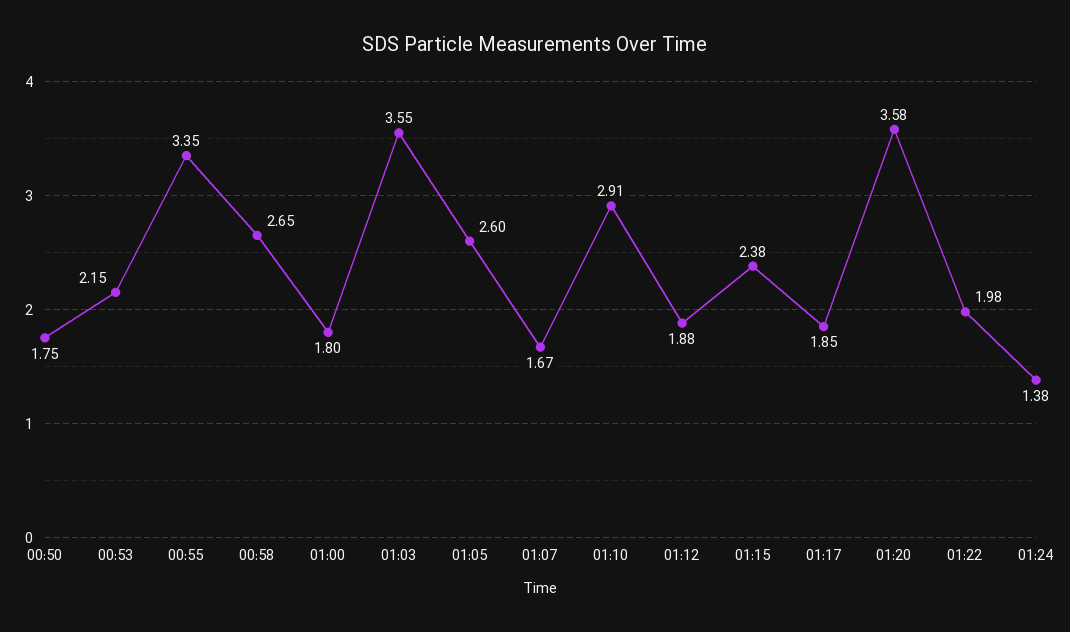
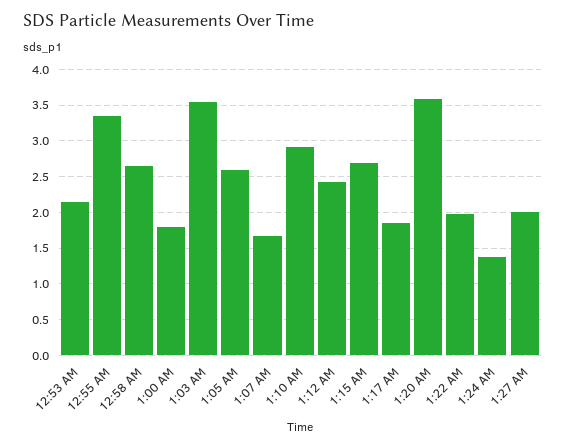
00:50: 1.75 -> none
01:12: 1.88 -> 2.4
01:15: 2.38 -> 2.7
1:27 AM: none -> 2

